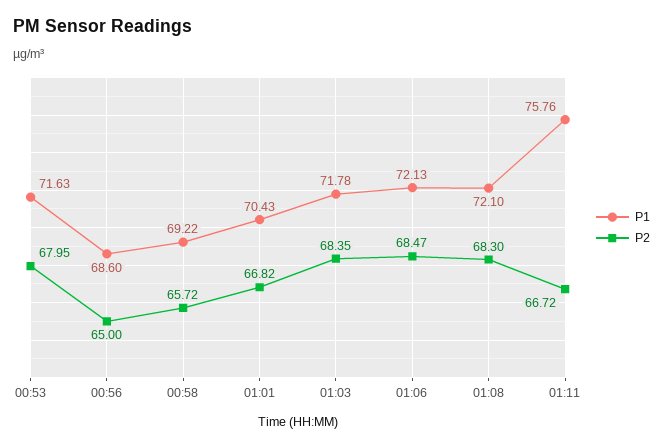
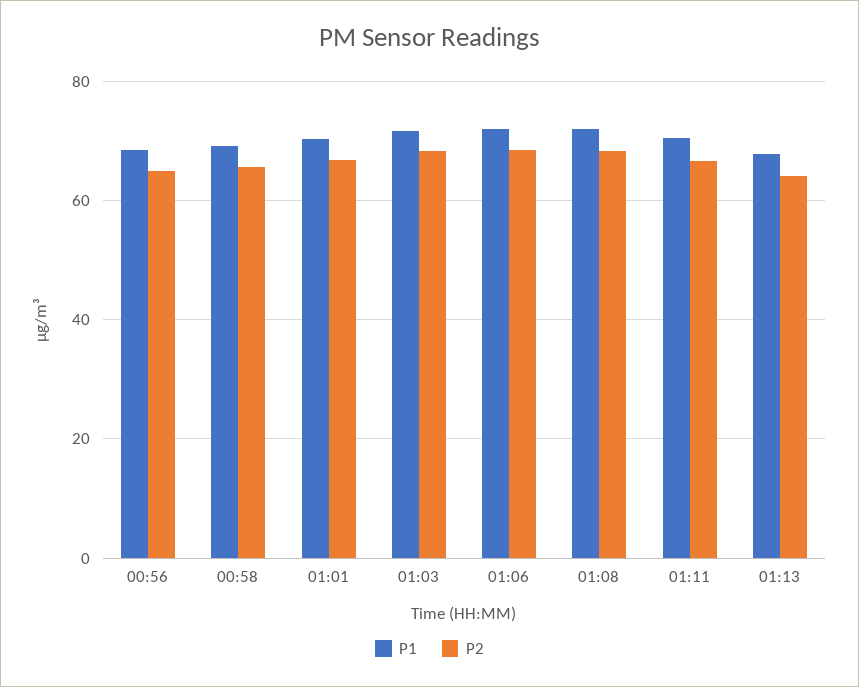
P1, 00:53: 71.63 -> none
P2, 00:53: 67.95 -> none
P1, 01:11: 75.76 -> 70
P1, 01:13: none -> 68
P2, 01:13: none -> 64

